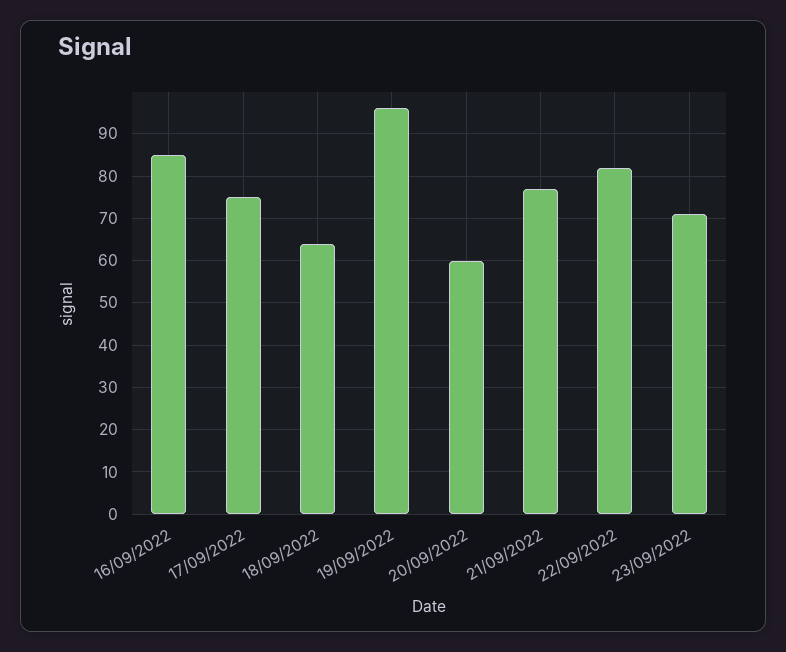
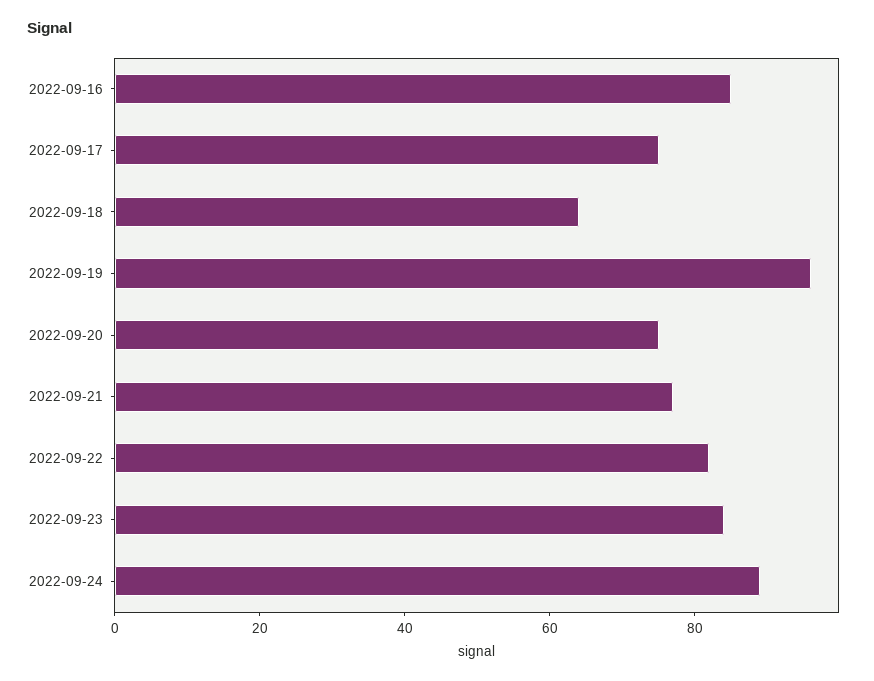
20/09/2022: 60 -> 75
23/09/2022: 70 -> 85
2022-09-24: none -> 90

